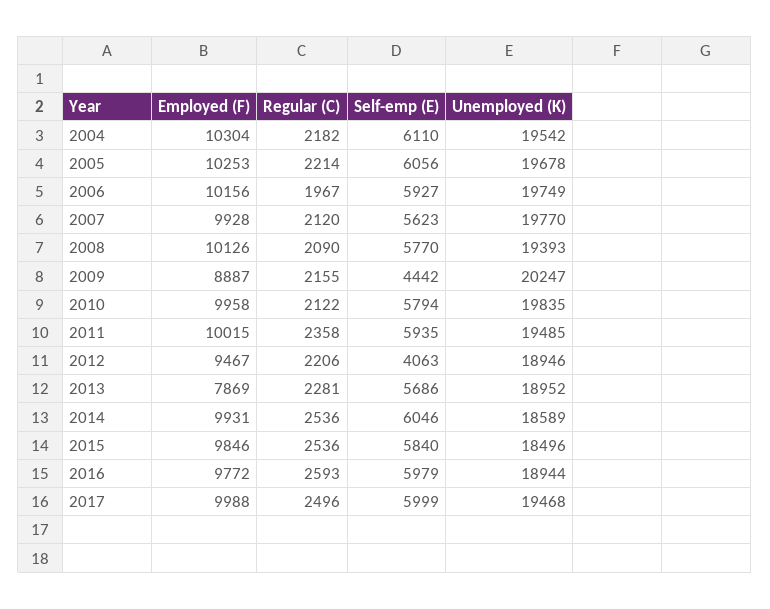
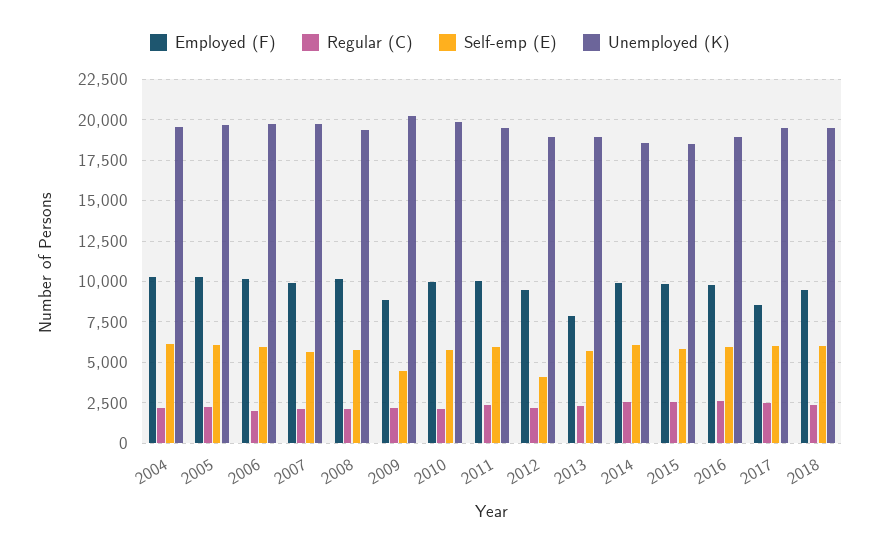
Employed (F), 2017: 9988 -> 8500
Employed (F), 2018: none -> 9500
Regular (C), 2018: none -> 2500
Self-emp (E), 2018: none -> 6000
Unemployed (K), 2018: none -> 19500

